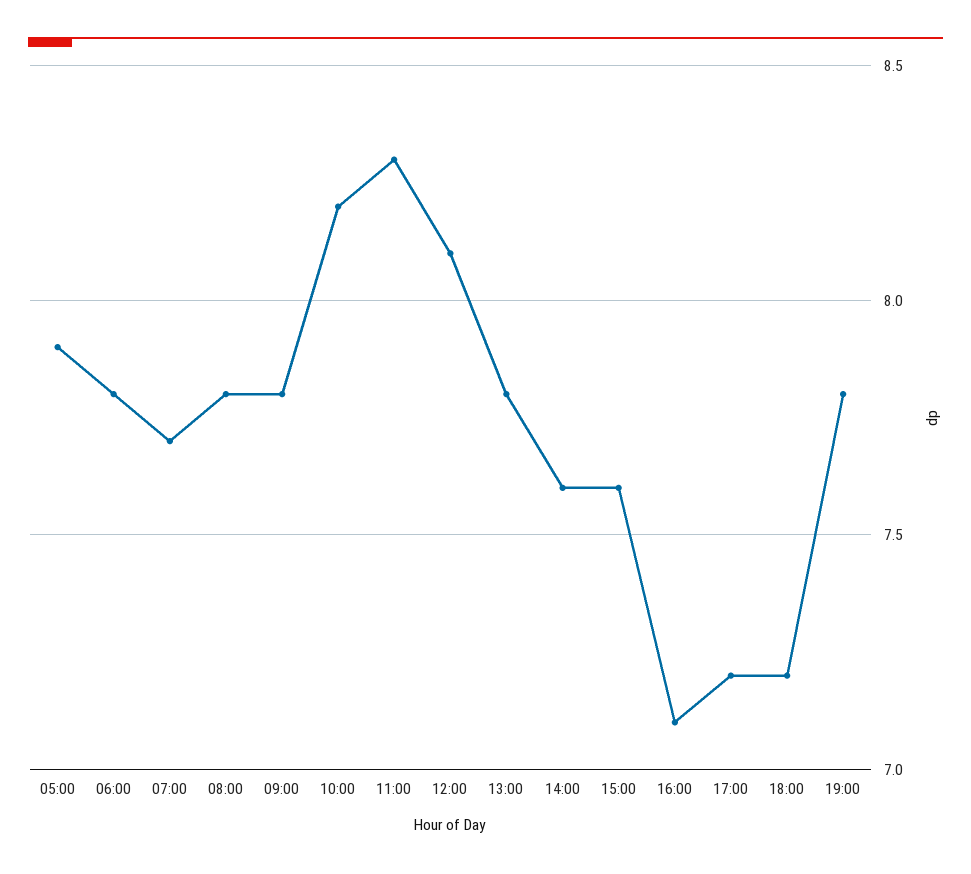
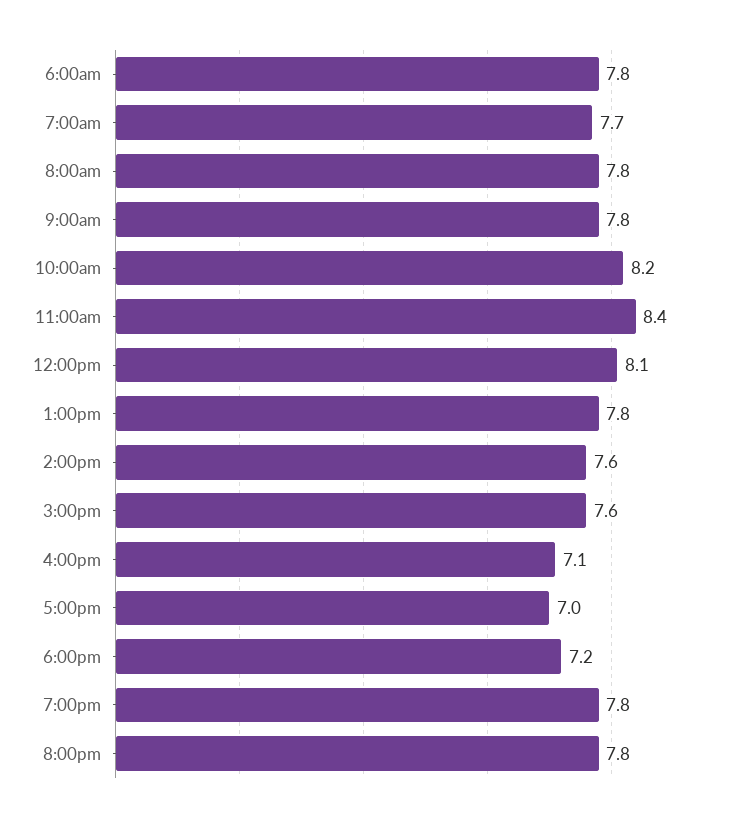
05:00: 7.9 -> none
11:00: 8.3 -> 8.4
17:00: 7.2 -> 7
8:00pm: none -> 7.8

